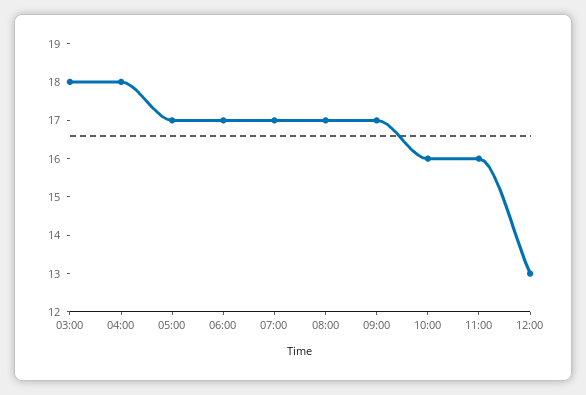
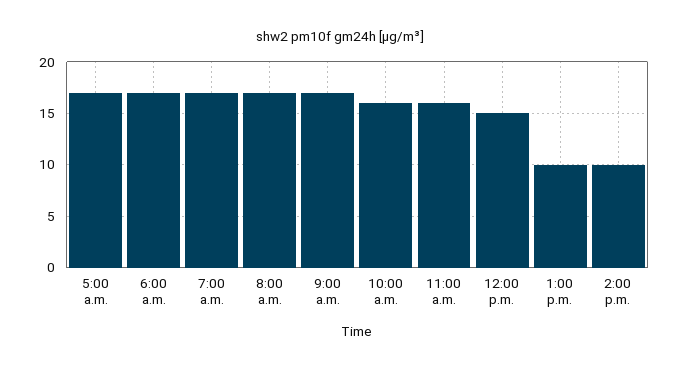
03:00: 18 -> none
04:00: 18 -> none
12:00: 13 -> 15
1:00 p.m.: none -> 10
2:00 p.m.: none -> 10

